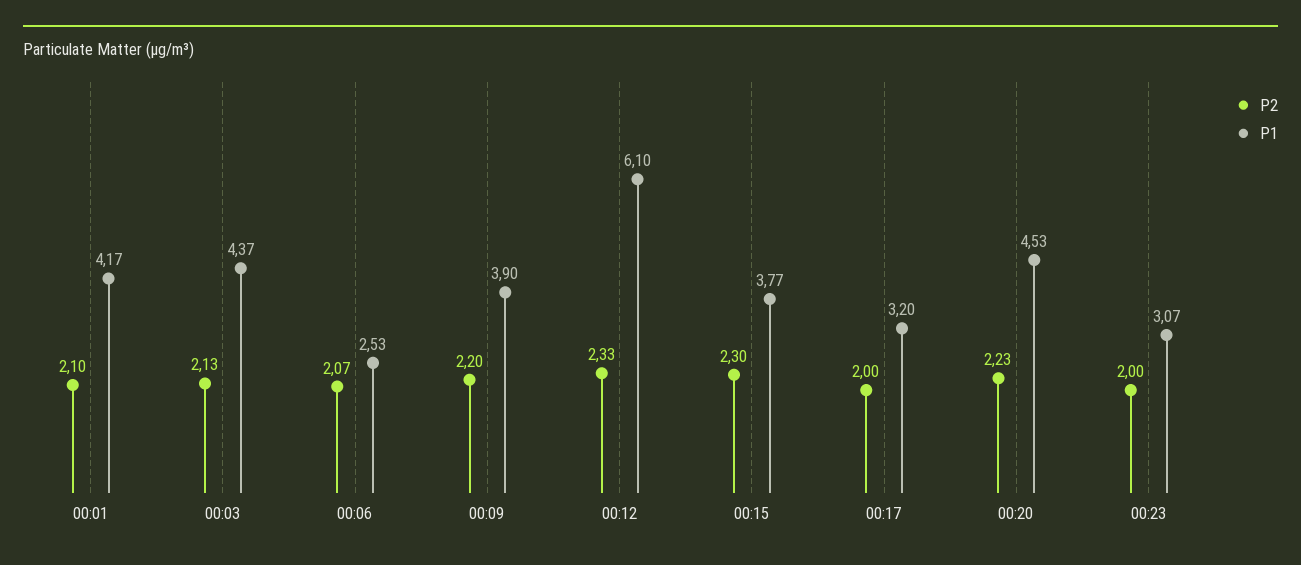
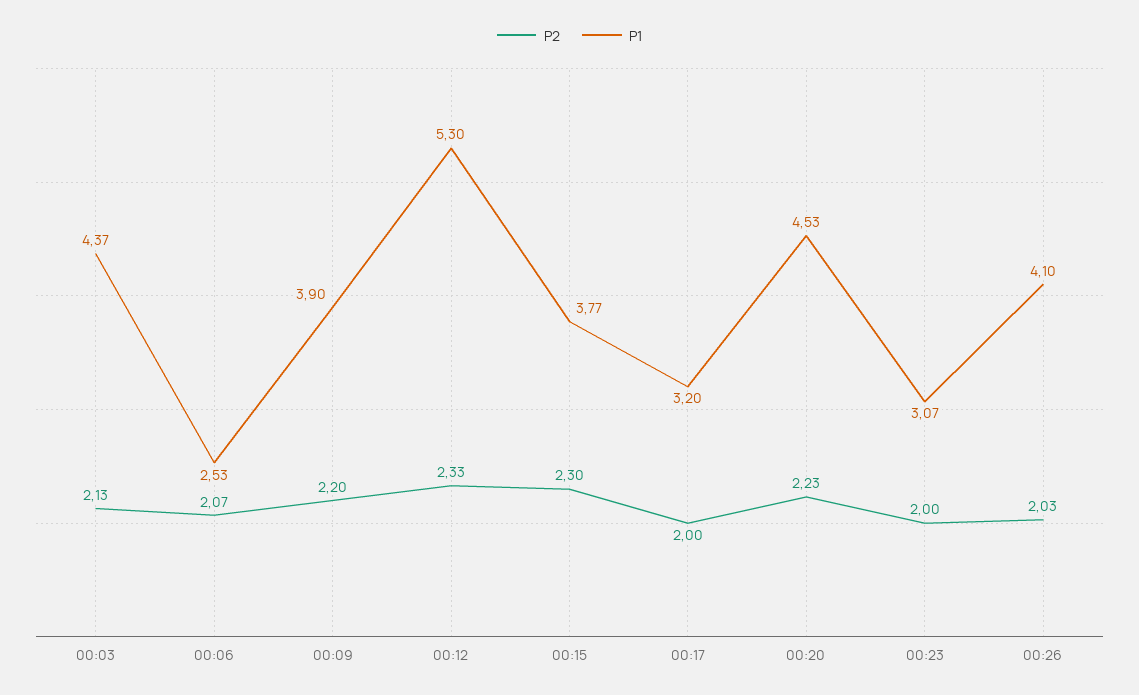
P2, 00:01: 2.1 -> none
P1, 00:01: 4.17 -> none
P1, 00:12: 6.1 -> 5.3
P2, 00:26: none -> 2.03
P1, 00:26: none -> 4.1

